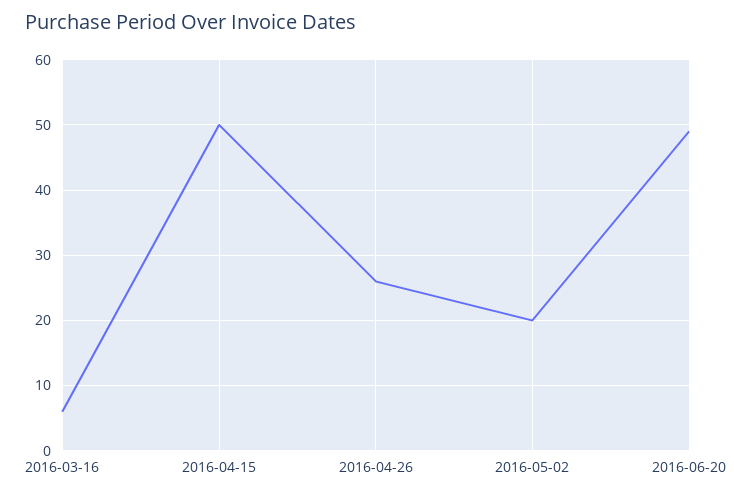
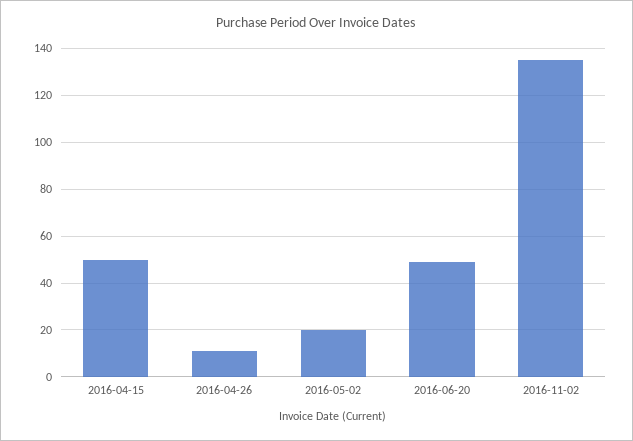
2016-03-16: 6 -> none
2016-04-26: 26 -> 10
2016-11-02: none -> 135

